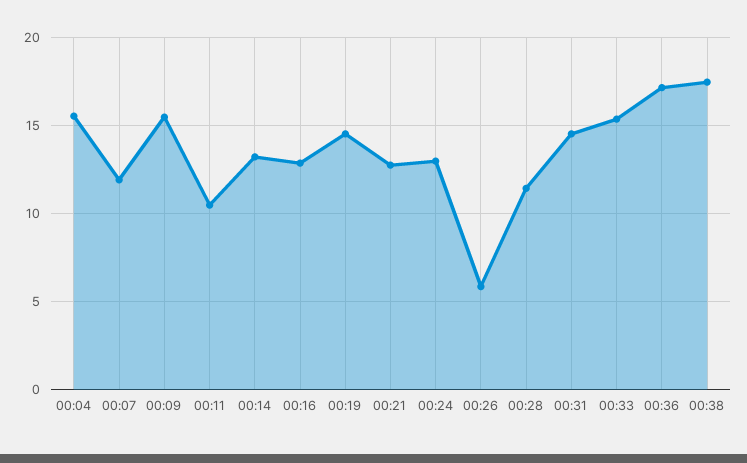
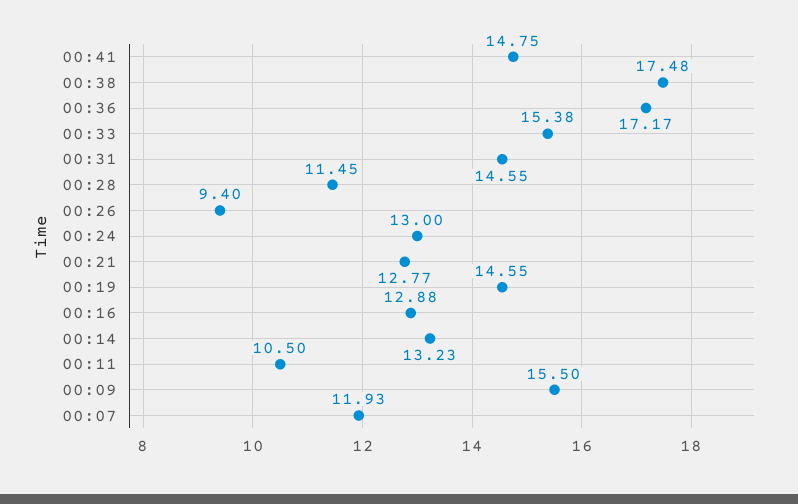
00:04: 15.5 -> none
00:26: 6 -> 9.4
00:41: none -> 14.75

